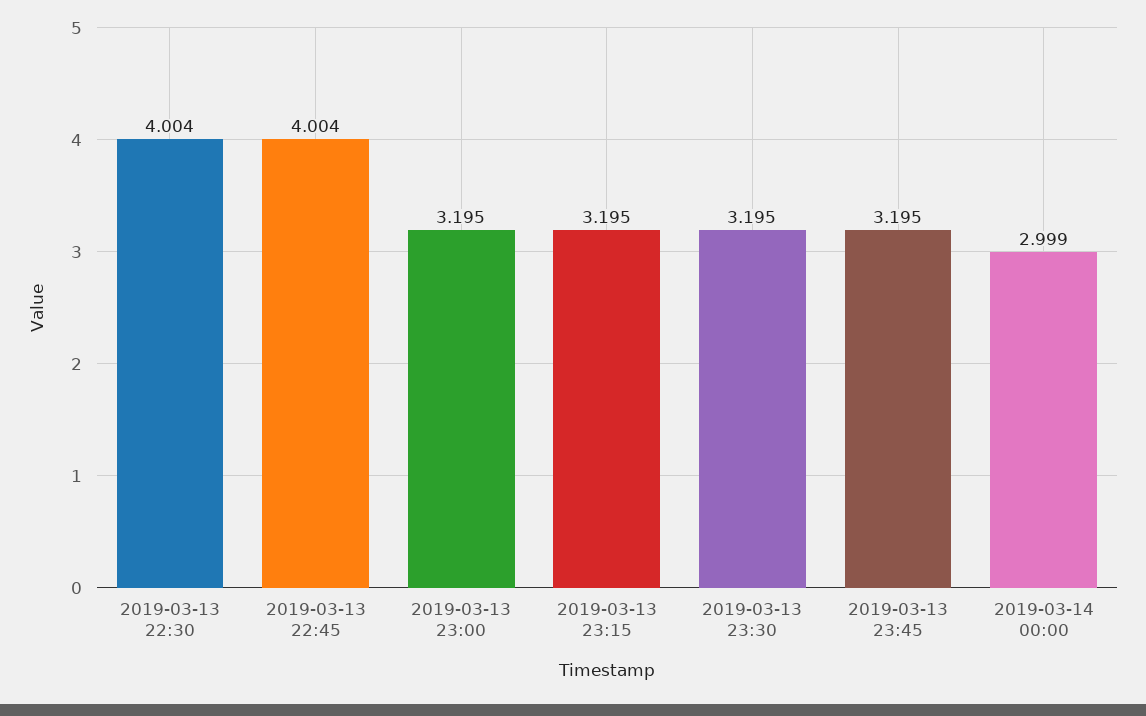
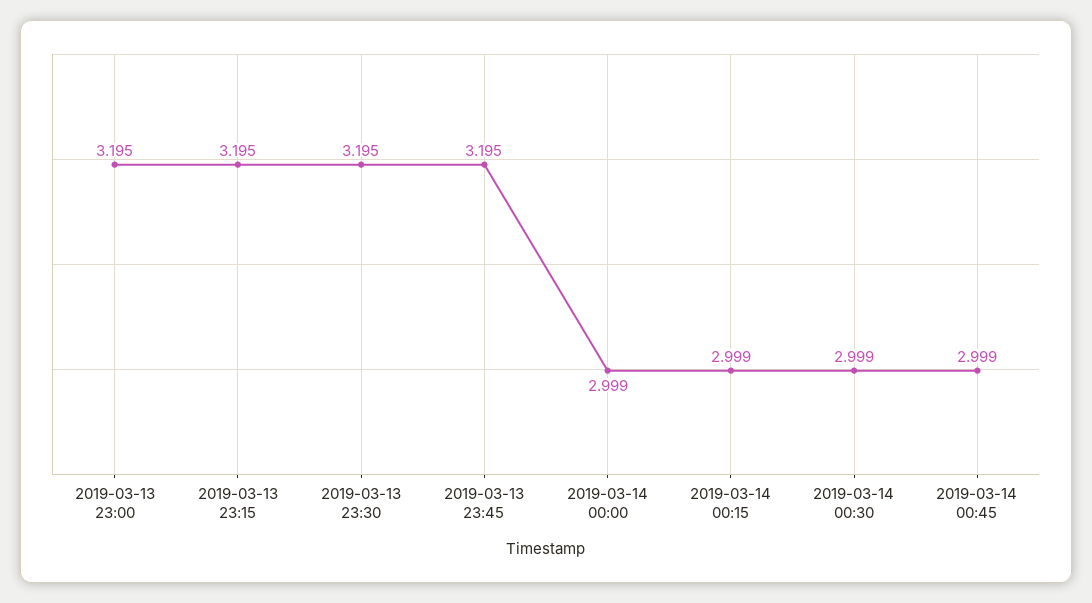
2019-03-13 22:30: 4.004 -> none
2019-03-13 22:45: 4.004 -> none
2019-03-14 00:15: none -> 2.999
2019-03-14 00:30: none -> 2.999
2019-03-14 00:45: none -> 2.999

